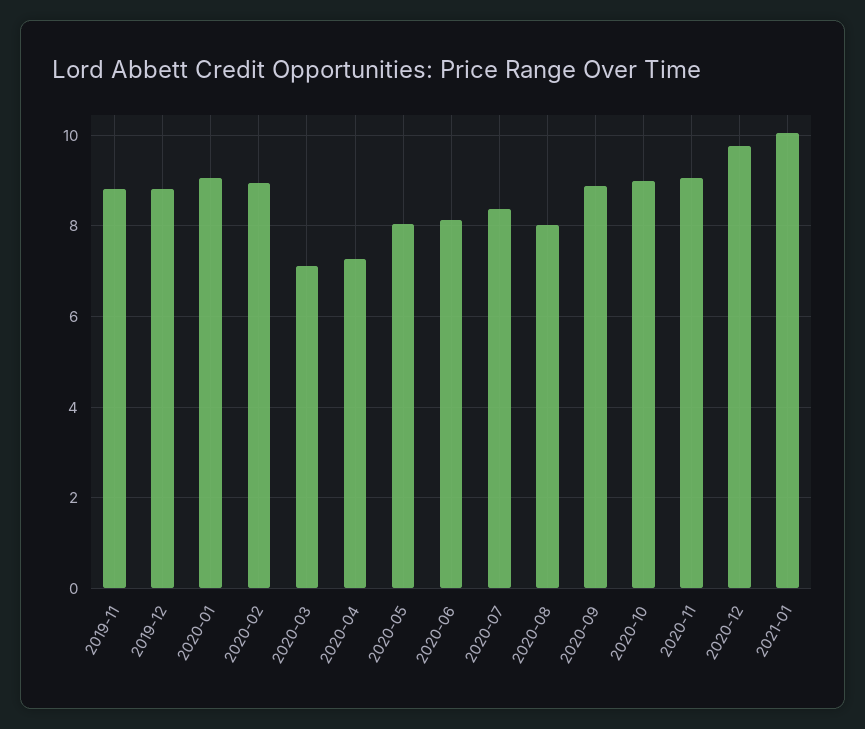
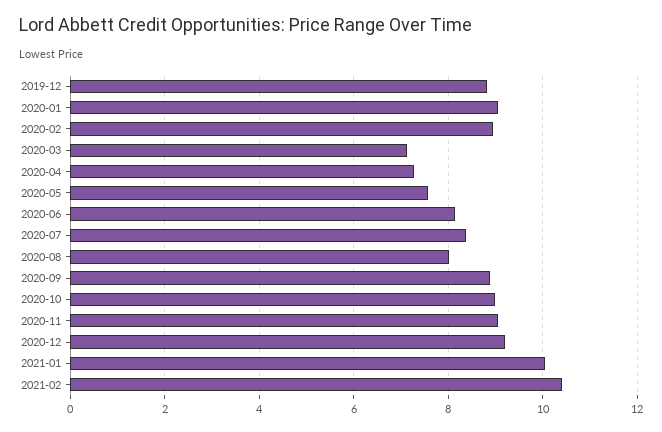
2019-11: 8.8 -> none
2020-05: 8 -> 7.6
2020-12: 9.8 -> 9.2
2021-02: none -> 10.4

